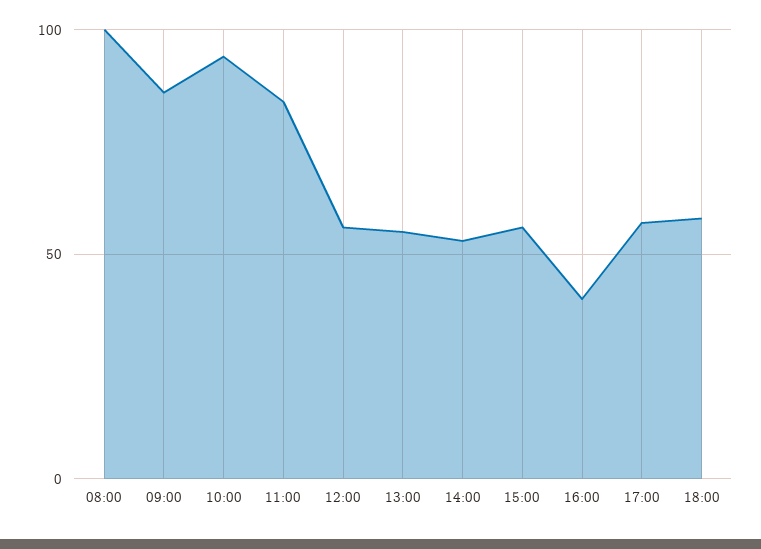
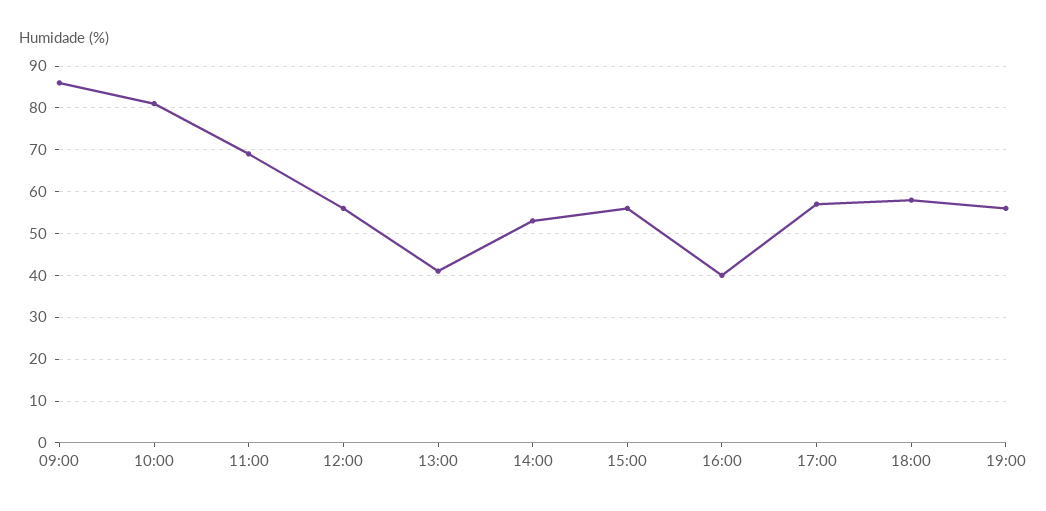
08:00: 100 -> none
10:00: 95 -> 80
11:00: 85 -> 70
13:00: 55 -> 40
19:00: none -> 55

